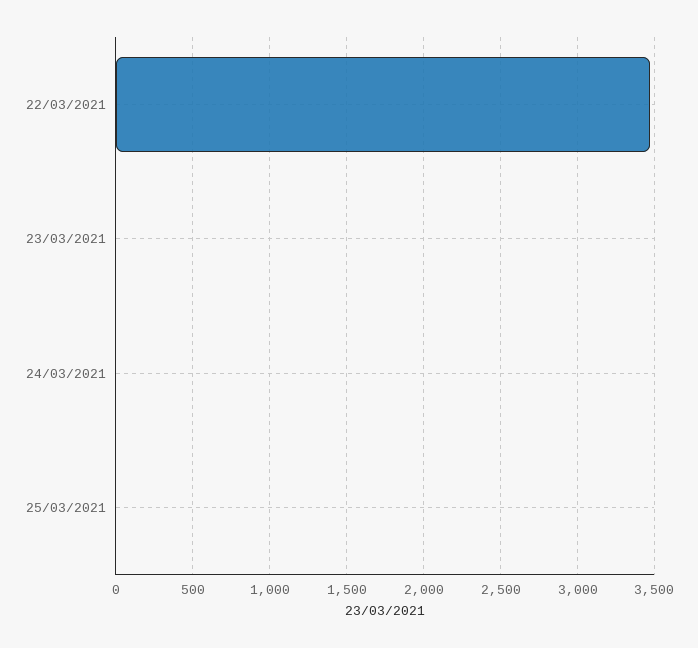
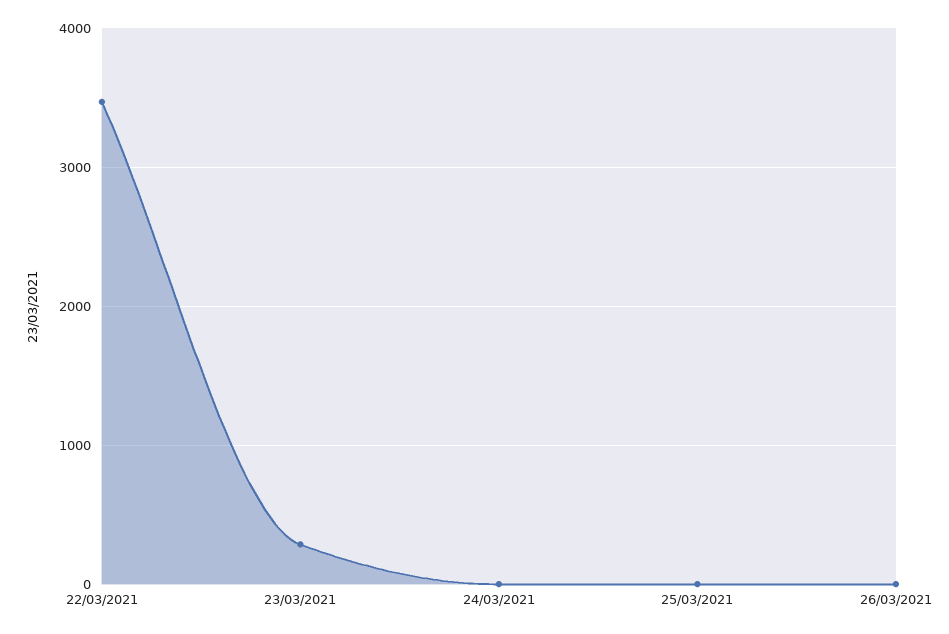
23/03/2021: 0 -> 300
26/03/2021: none -> 0

